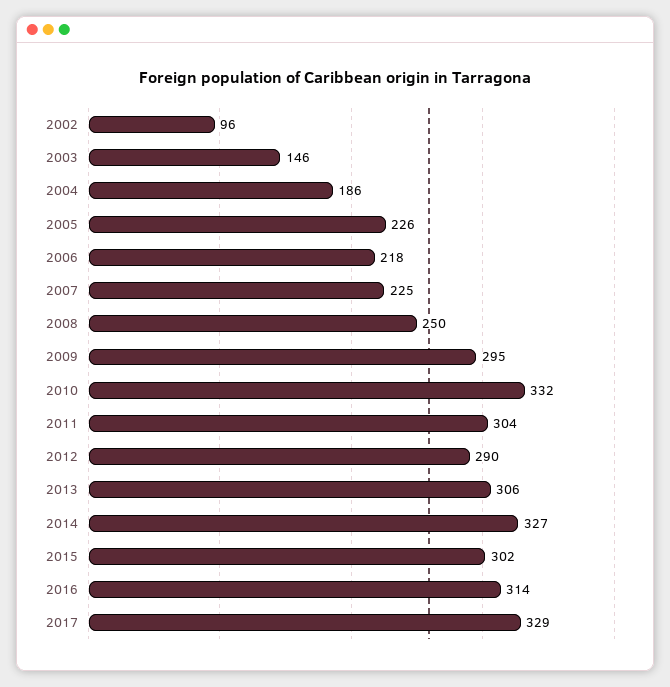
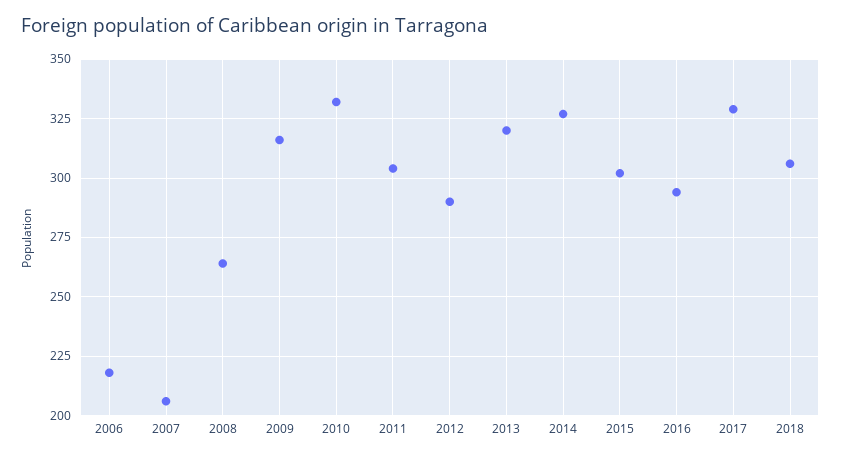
2002: 96 -> none
2003: 146 -> none
2004: 186 -> none
2005: 226 -> none
2007: 225 -> 205
2008: 250 -> 265
2009: 295 -> 315
2013: 306 -> 320
2016: 314 -> 295
2018: none -> 305

